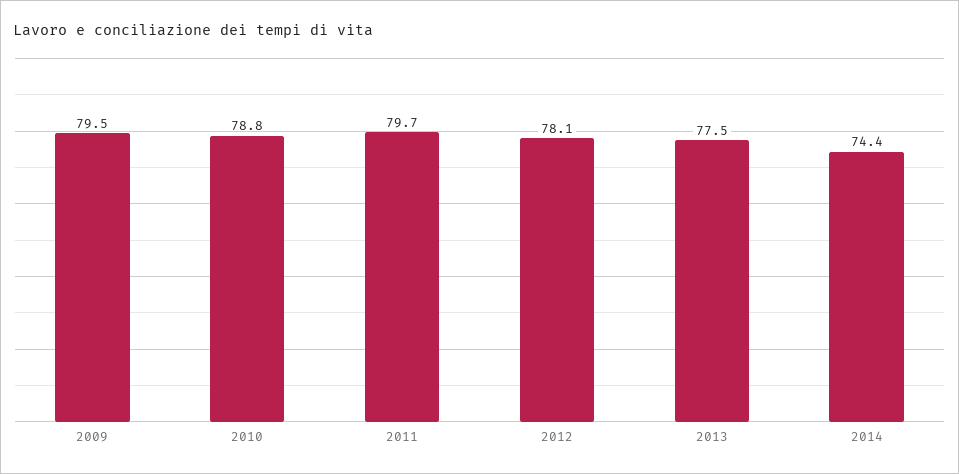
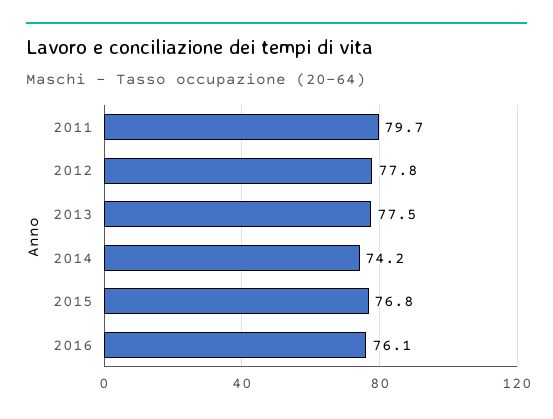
2009: 79.5 -> none
2010: 78.8 -> none
2012: 78.1 -> 77.8
2014: 74.4 -> 74.2
2015: none -> 76.8
2016: none -> 76.1

